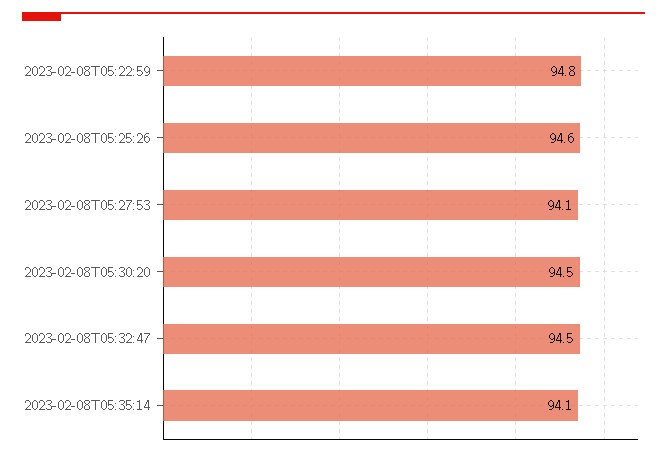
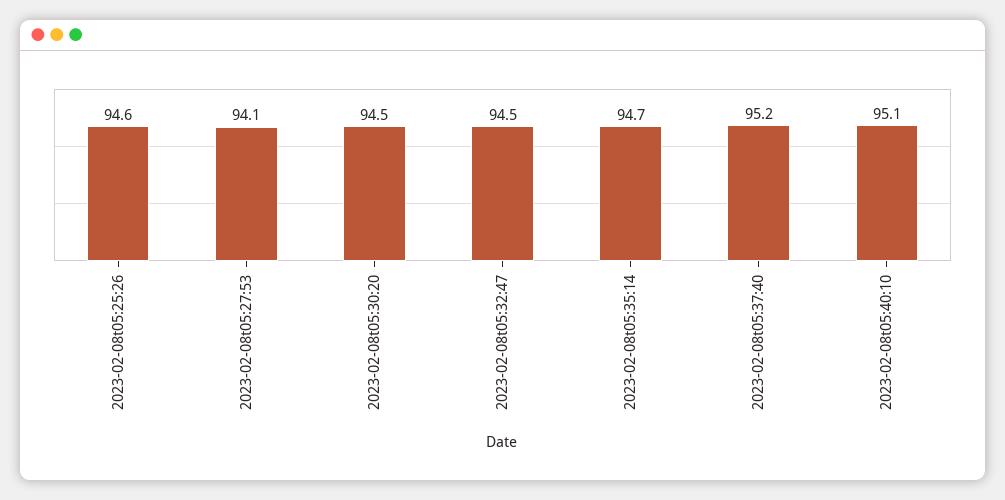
2023-02-08T05:22:59: 94.8 -> none
2023-02-08T05:35:14: 94.1 -> 94.7
2023-02-08t05:37:40: none -> 95.2
2023-02-08t05:40:10: none -> 95.1

